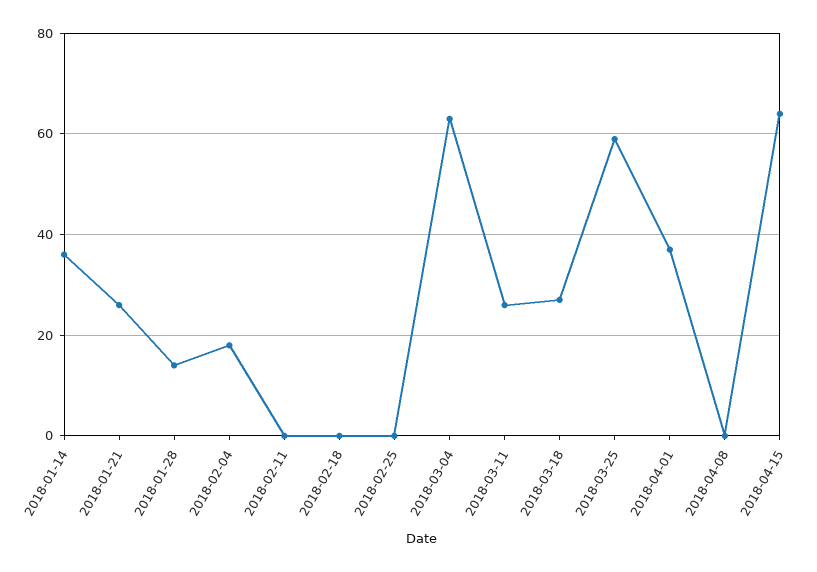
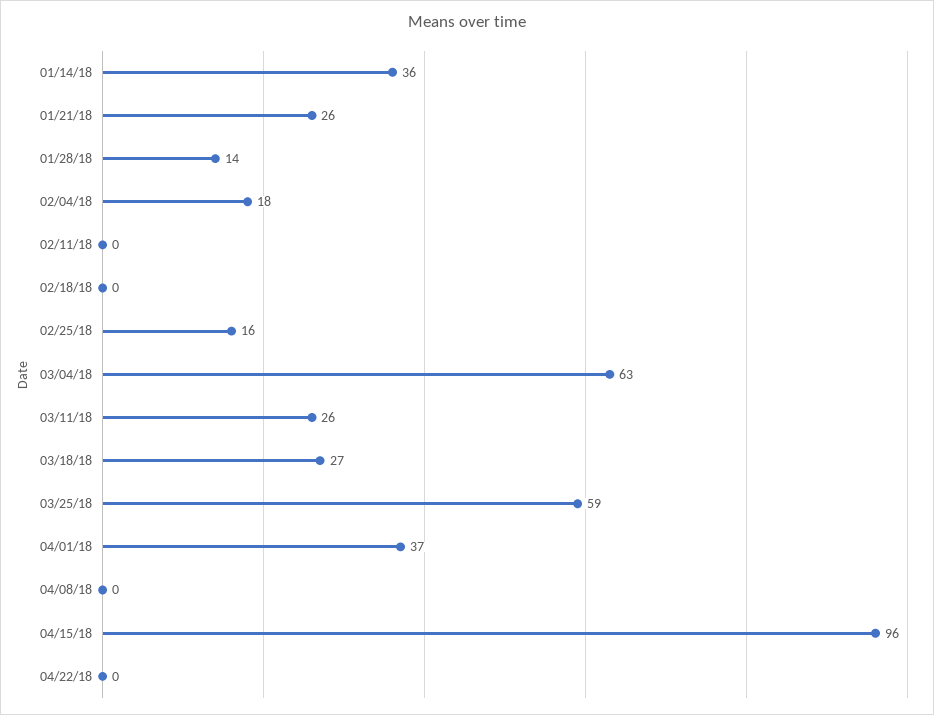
2018-02-25: 0 -> 16
2018-04-15: 65 -> 96
04/22/18: none -> 0

